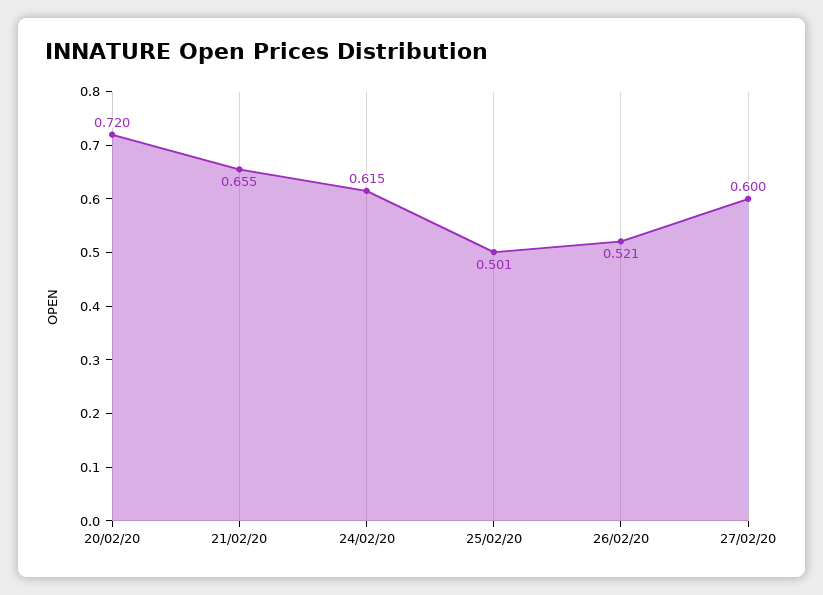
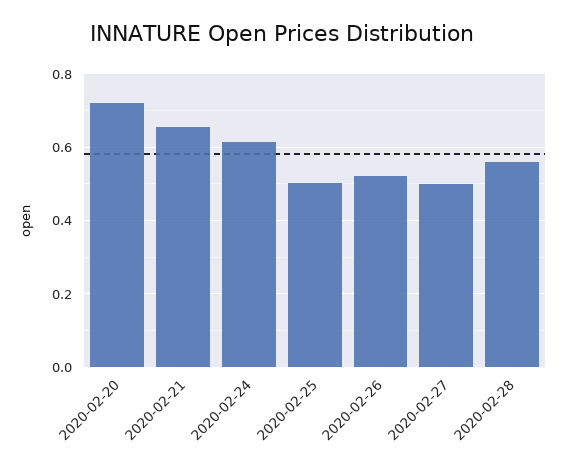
27/02/20: 0.6 -> 0.5
2020-02-28: none -> 0.56

